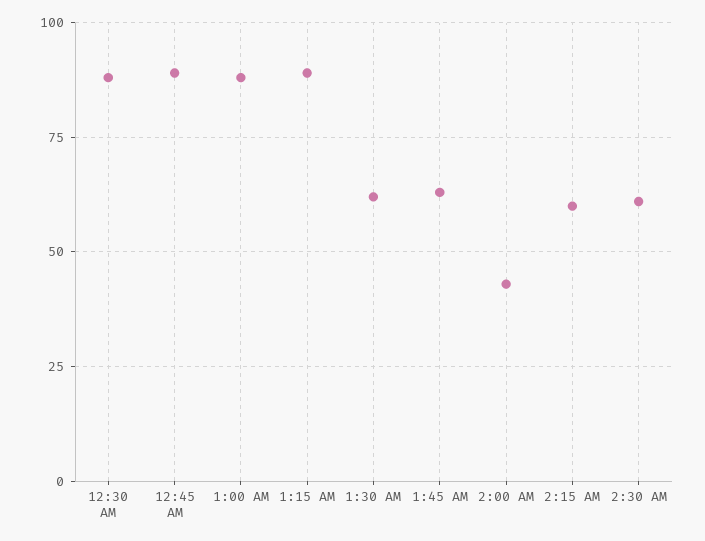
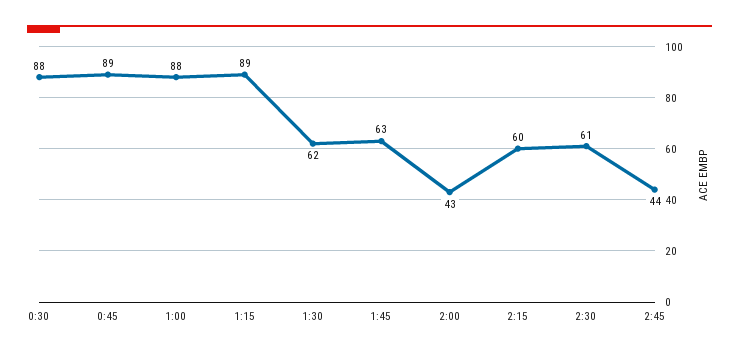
2:45: none -> 44

